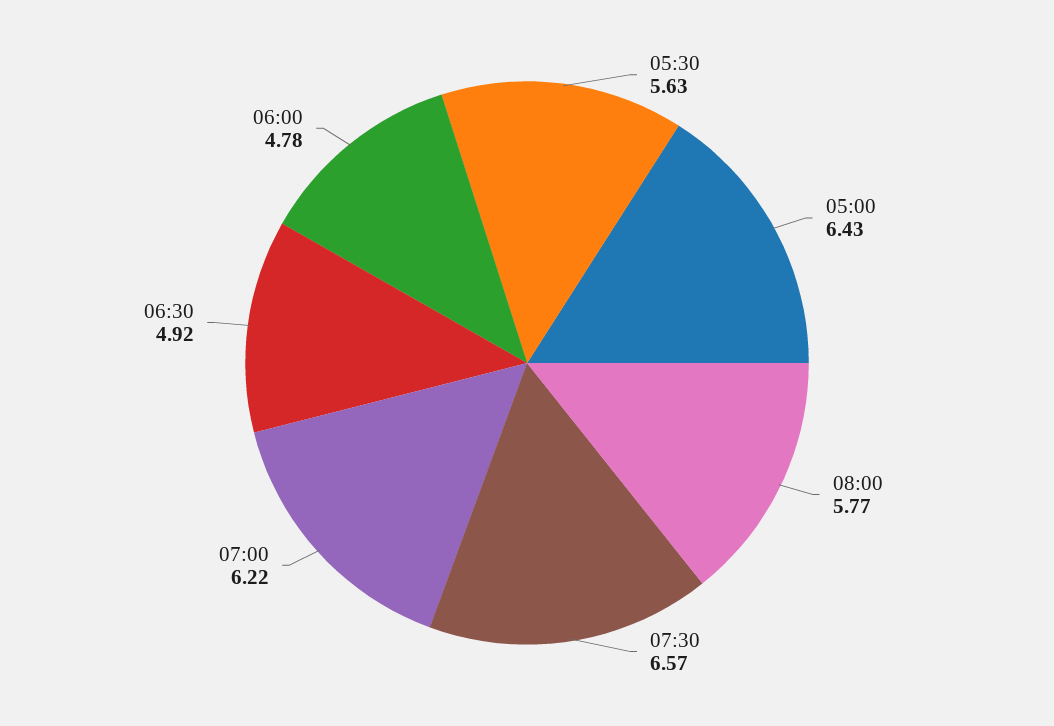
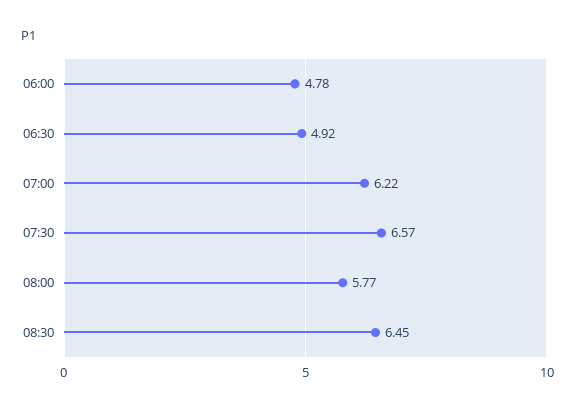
05:30: 5.63 -> none
05:00: 6.43 -> none
08:30: none -> 6.45

